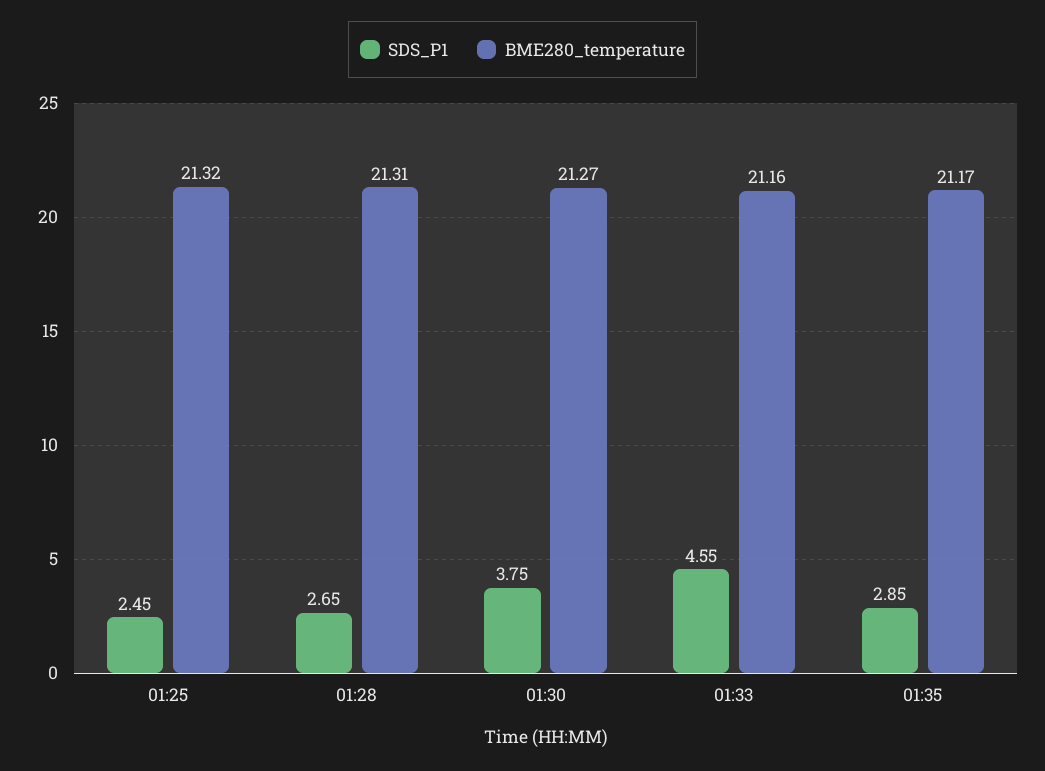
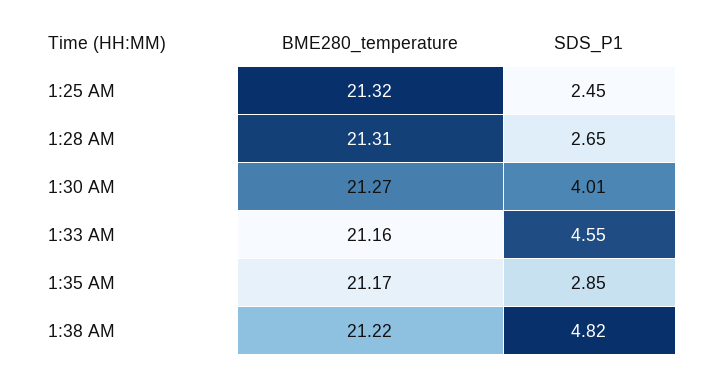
SDS_P1, 01:30: 3.75 -> 4.01
BME280_temperature, 1:38 AM: none -> 21.22
SDS_P1, 1:38 AM: none -> 4.82

